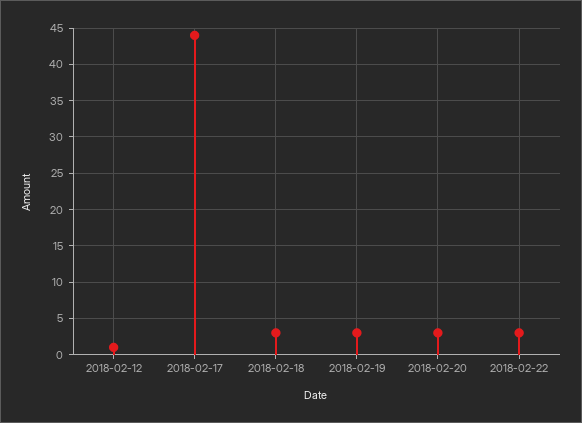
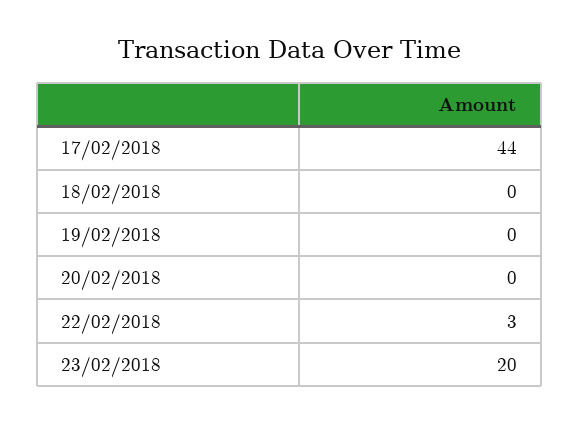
2018-02-12: 1 -> none
2018-02-18: 3 -> 0
2018-02-19: 3 -> 0
2018-02-20: 3 -> 0
23/02/2018: none -> 20

